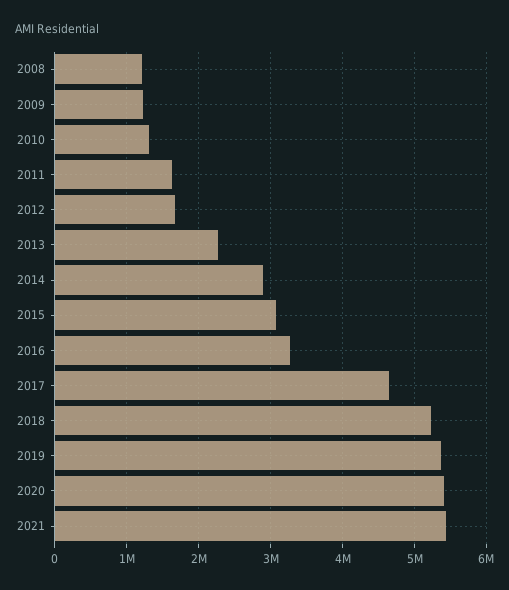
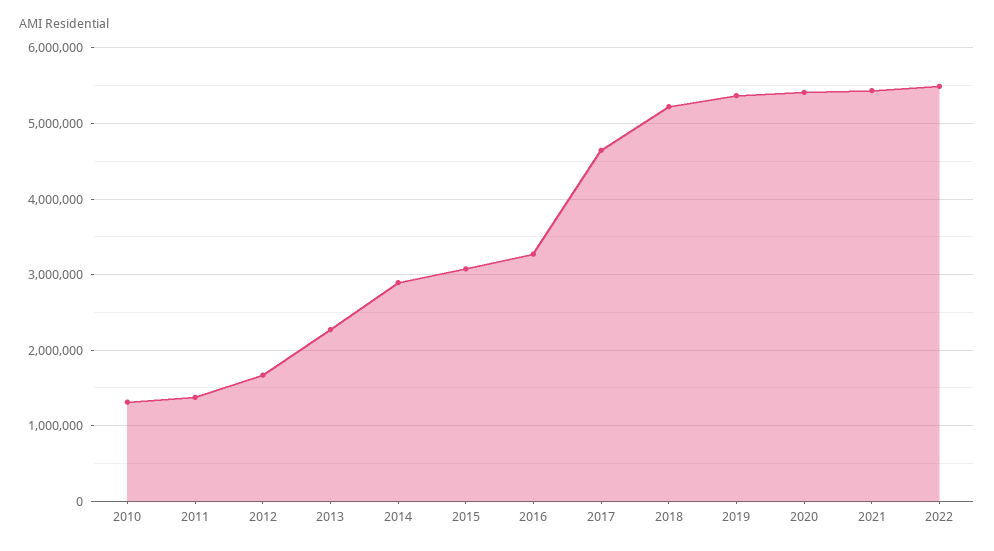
2008: 1200000 -> none
2009: 1200000 -> none
2011: 1600000 -> 1400000
2022: none -> 5500000

